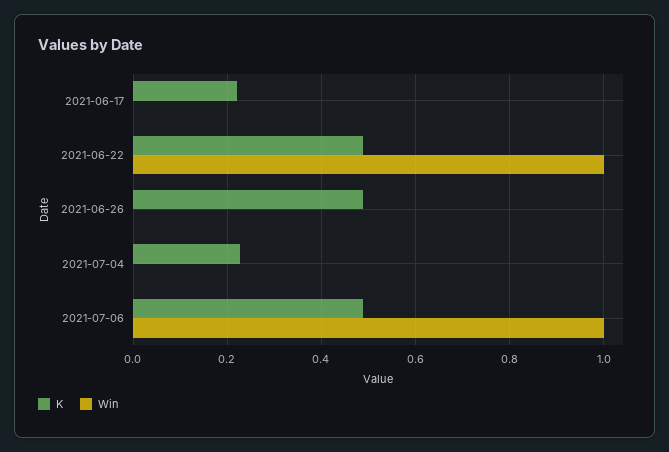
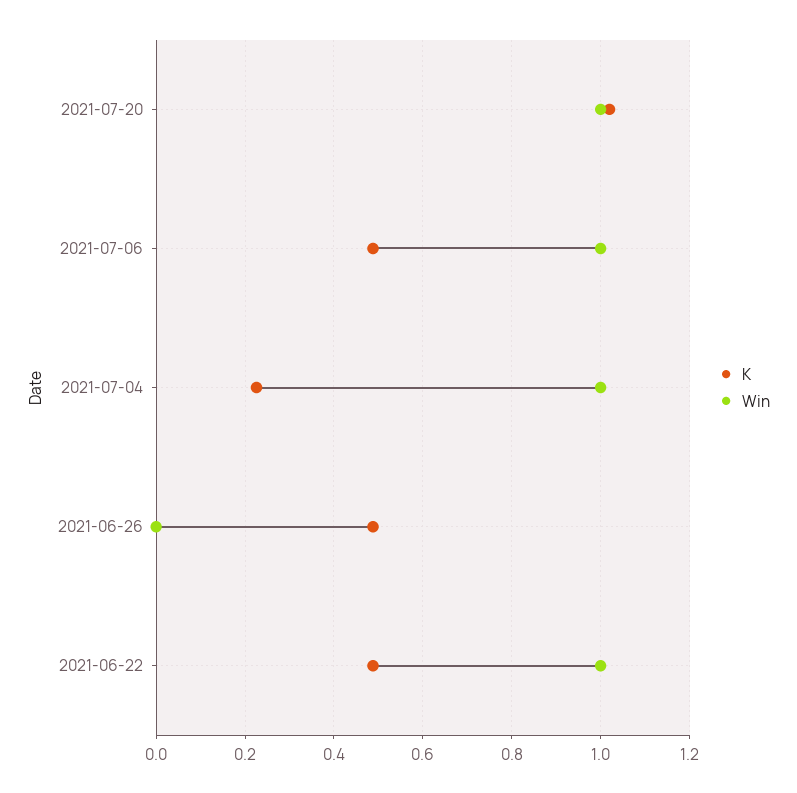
K, 2021-06-17: 0.22 -> none
Win, 2021-06-17: 0 -> none
Win, 2021-07-04: 0 -> 1
K, 2021-07-20: none -> 1.02
Win, 2021-07-20: none -> 1

